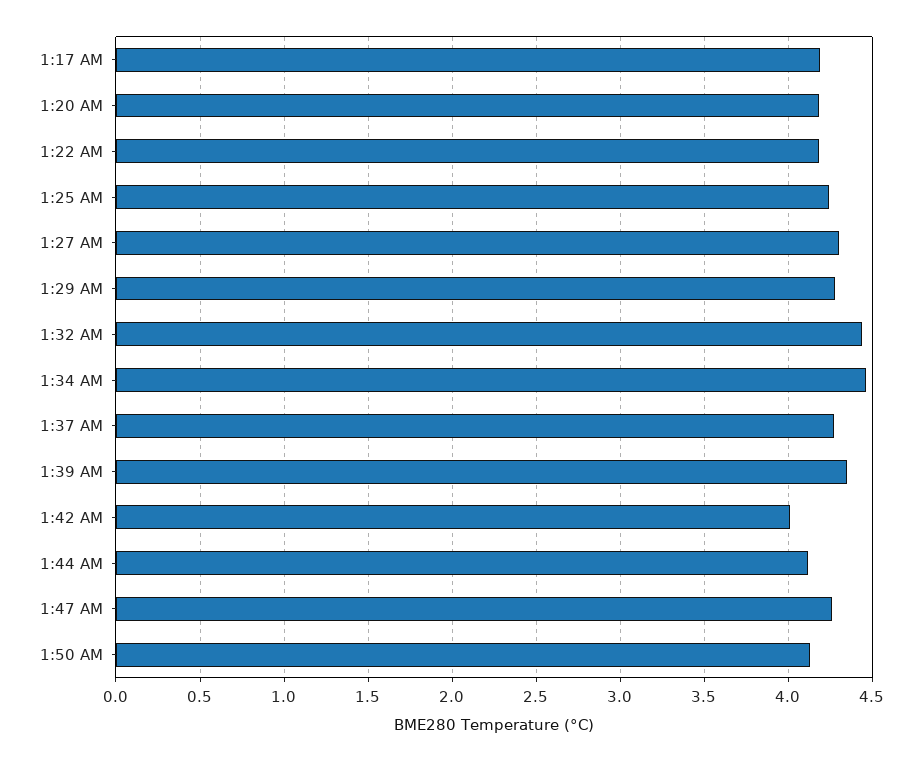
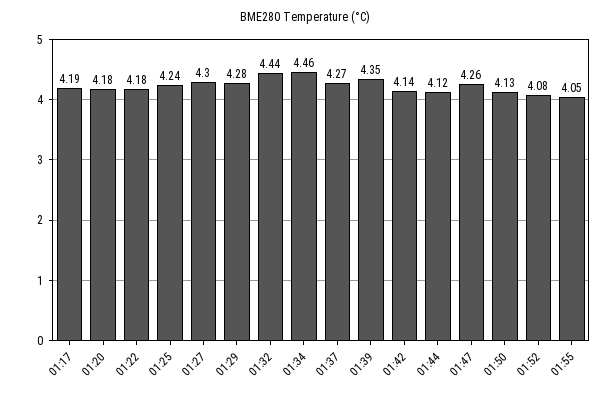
1:42 AM: 4 -> 4.14
01:52: none -> 4.08
01:55: none -> 4.05

